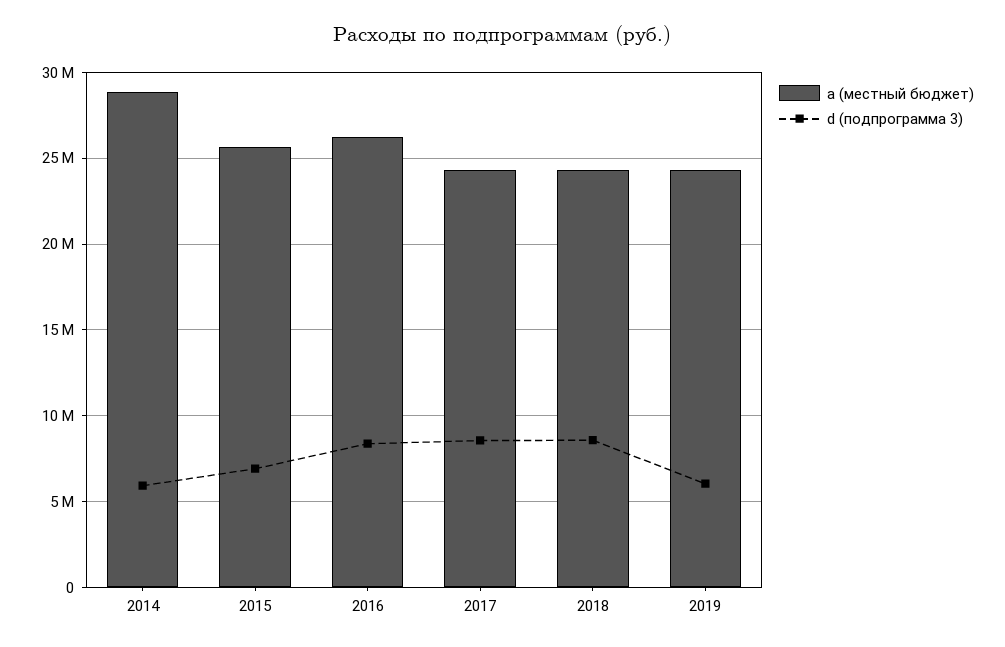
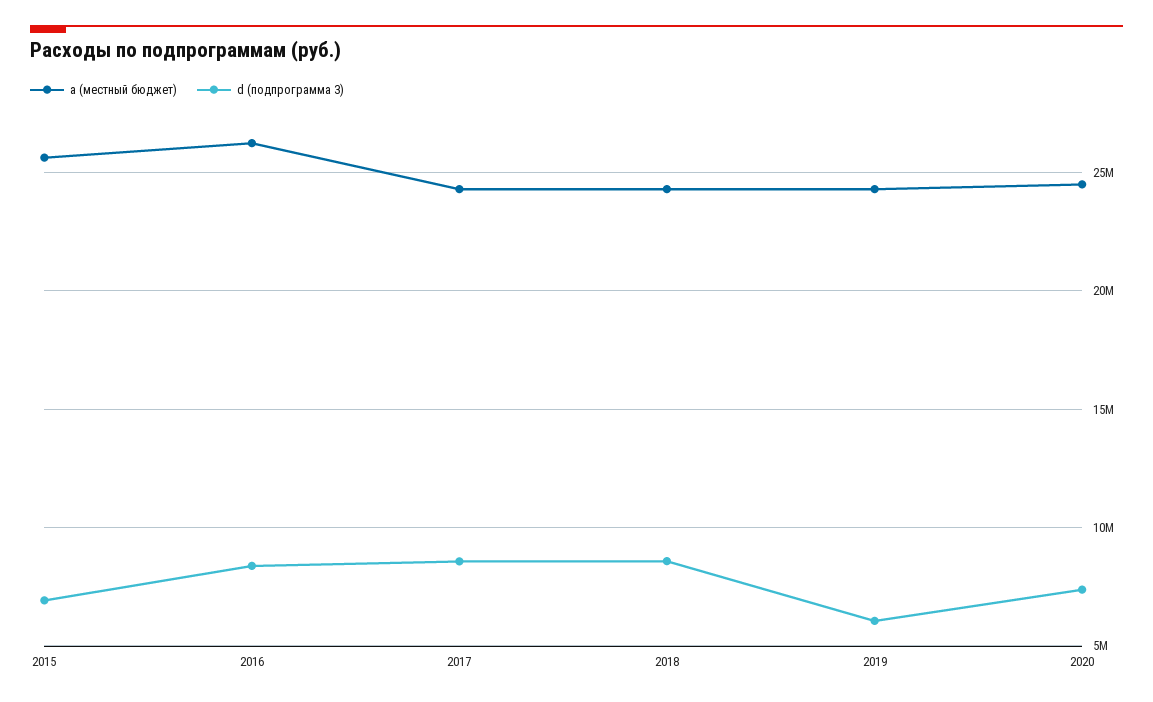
a (местный бюджет), 2014: 29000000 -> none
d (подпрограмма 3), 2014: 6000000 -> none
a (местный бюджет), 2020: none -> 24500000
d (подпрограмма 3), 2020: none -> 7500000

